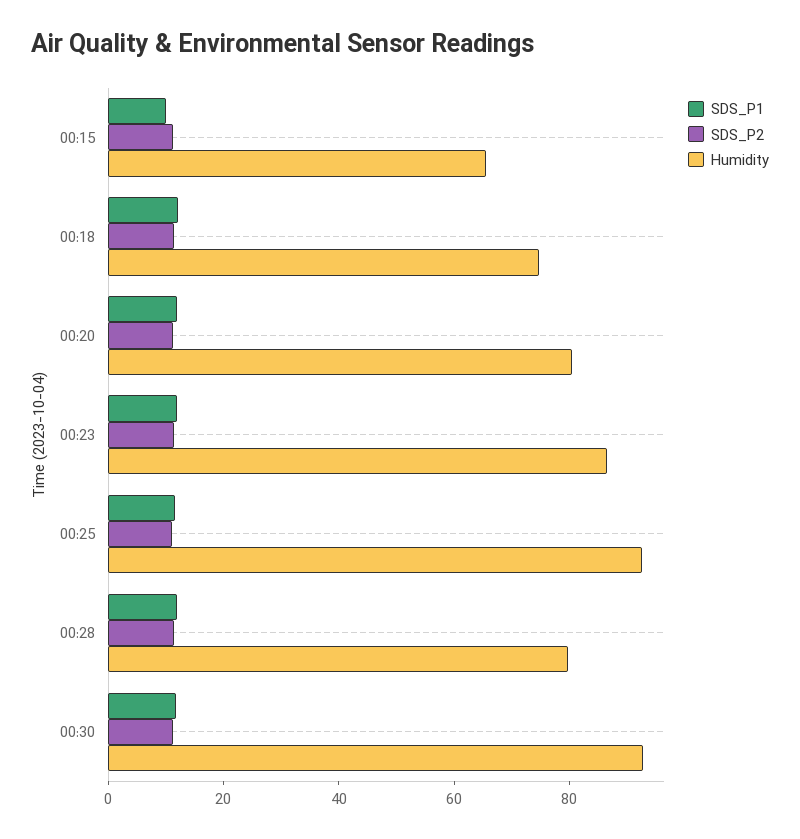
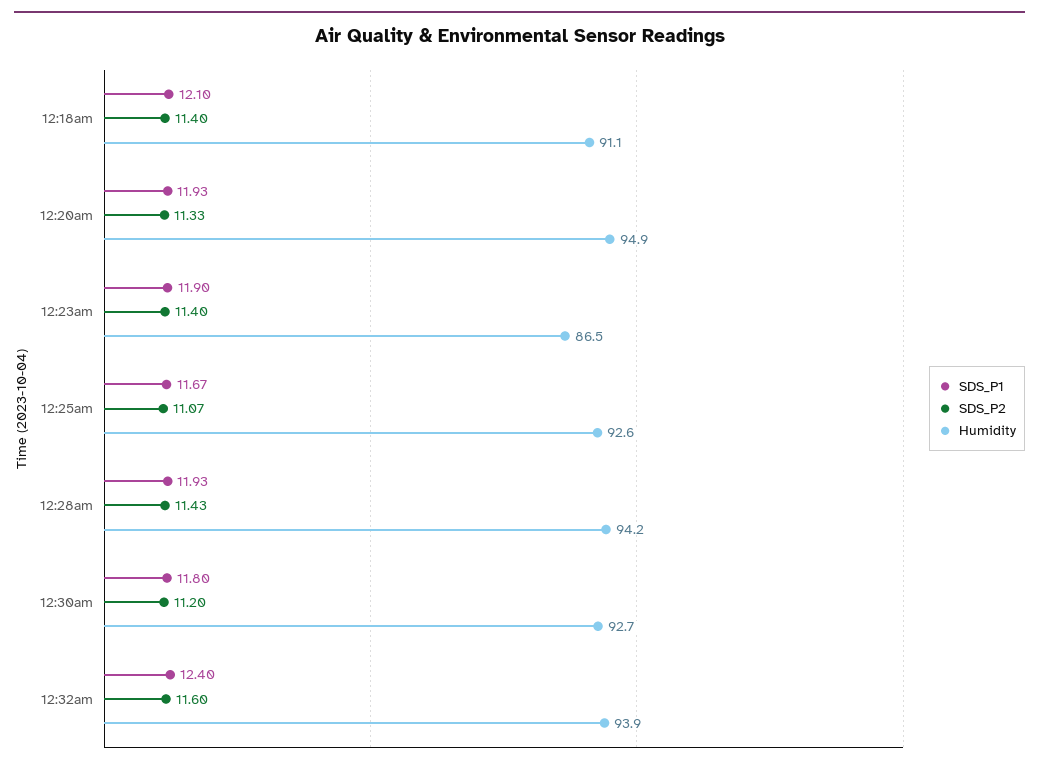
SDS_P1, 00:15: 10 -> none
SDS_P2, 00:15: 10 -> none
Humidity, 00:15: 65 -> none
Humidity, 00:18: 75 -> 91.1
Humidity, 00:20: 80 -> 94.9
Humidity, 00:28: 80 -> 94.2
SDS_P1, 12:32am: none -> 12.4
SDS_P2, 12:32am: none -> 11.6
Humidity, 12:32am: none -> 93.9

